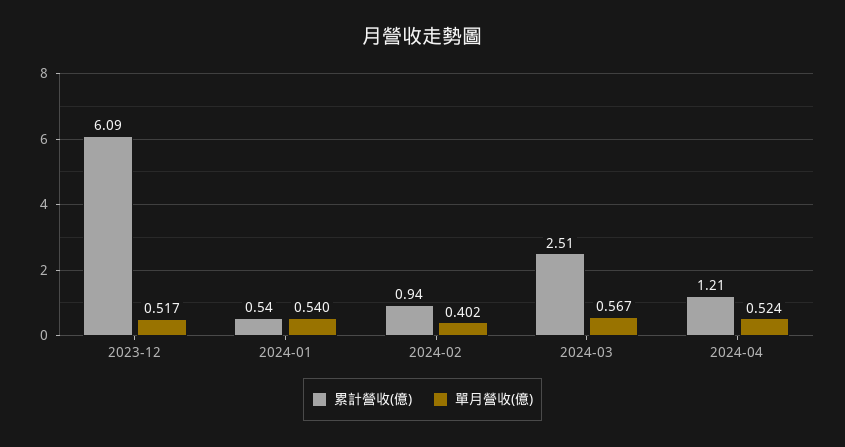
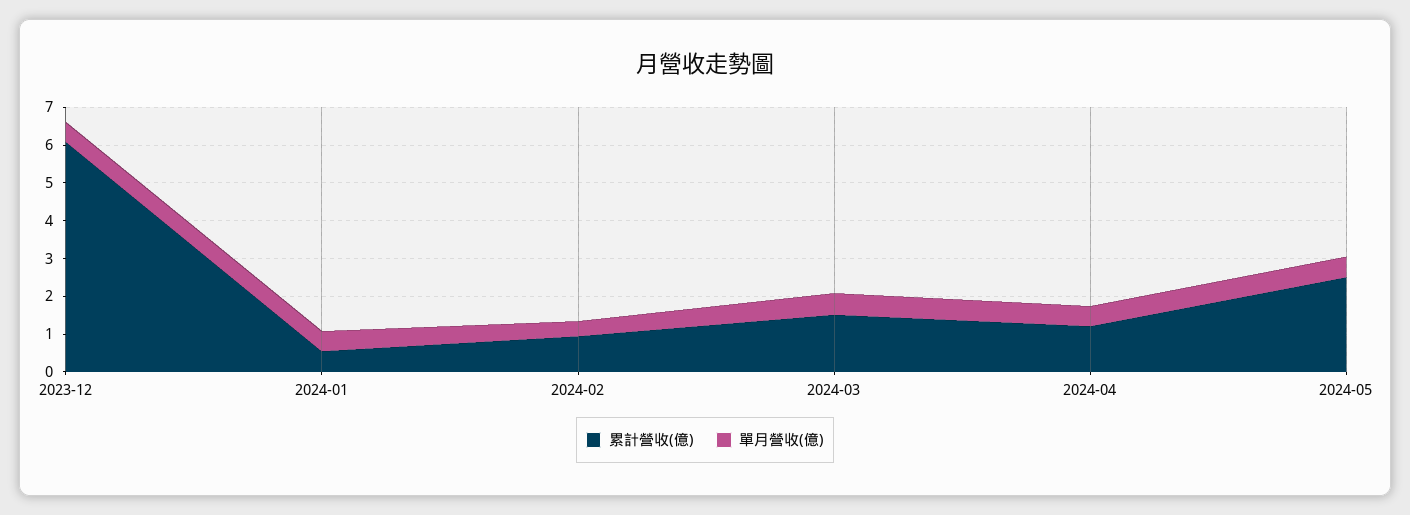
累計營收(億), 2024-03: 2.51 -> 1.5
累計營收(億), 2024-05: none -> 2.5
單月營收(億), 2024-05: none -> 0.5

